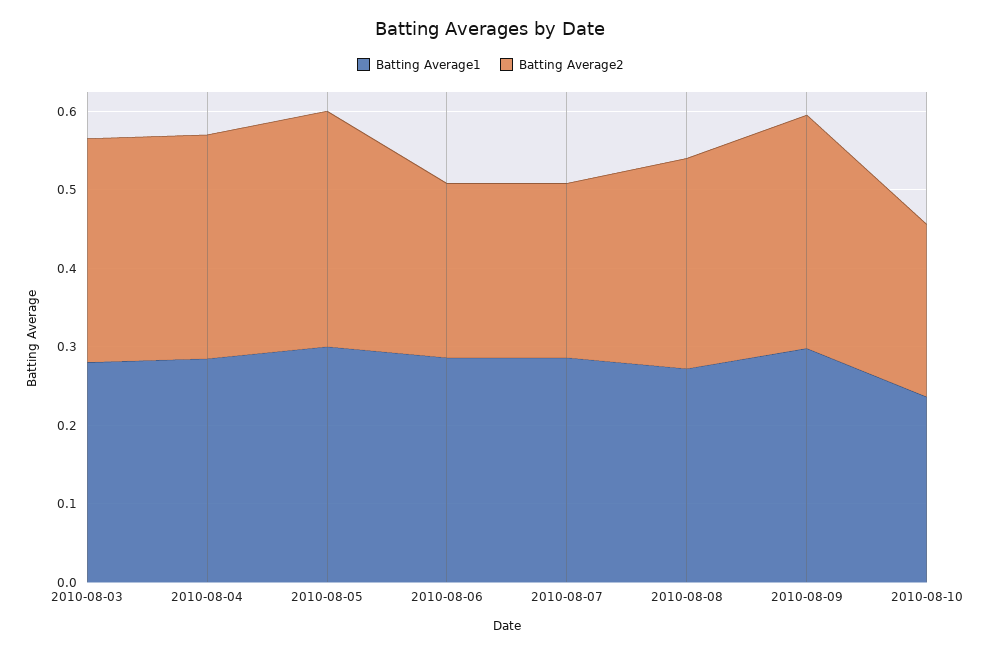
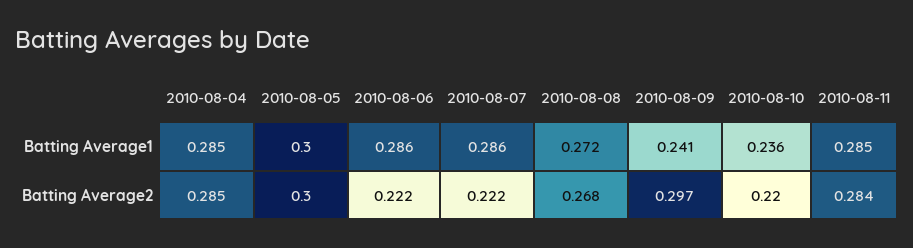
Batting Average1, 2010-08-03: 0.28 -> none
Batting Average2, 2010-08-03: 0.28 -> none
Batting Average1, 2010-08-09: 0.3 -> 0.241
Batting Average1, 2010-08-11: none -> 0.285
Batting Average2, 2010-08-11: none -> 0.284

